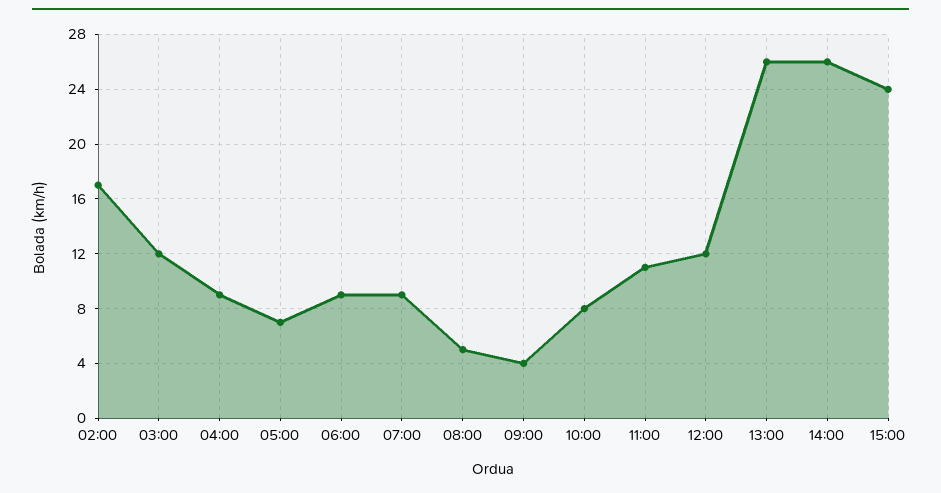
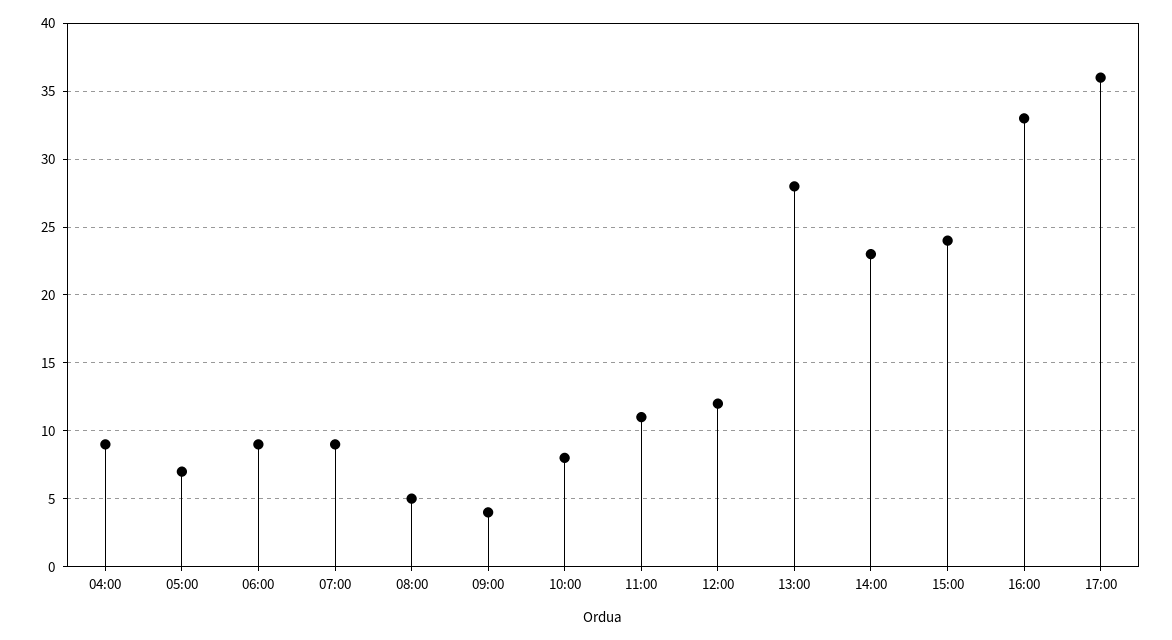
02:00: 17 -> none
03:00: 12 -> none
13:00: 26 -> 28
14:00: 26 -> 23
16:00: none -> 33
17:00: none -> 36

